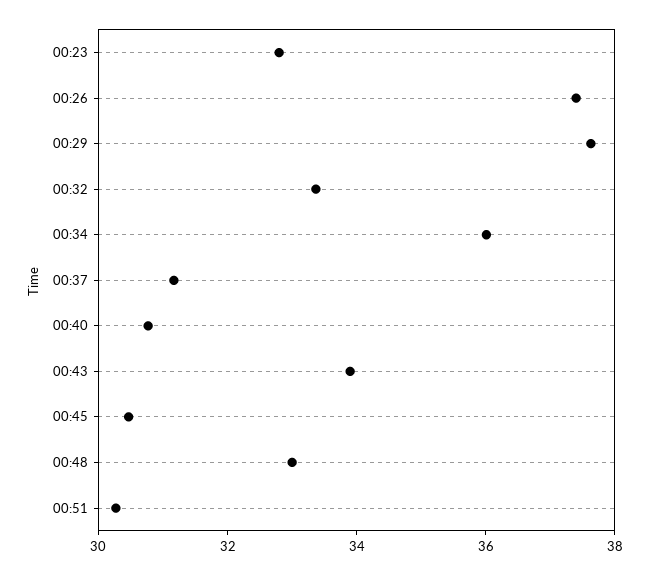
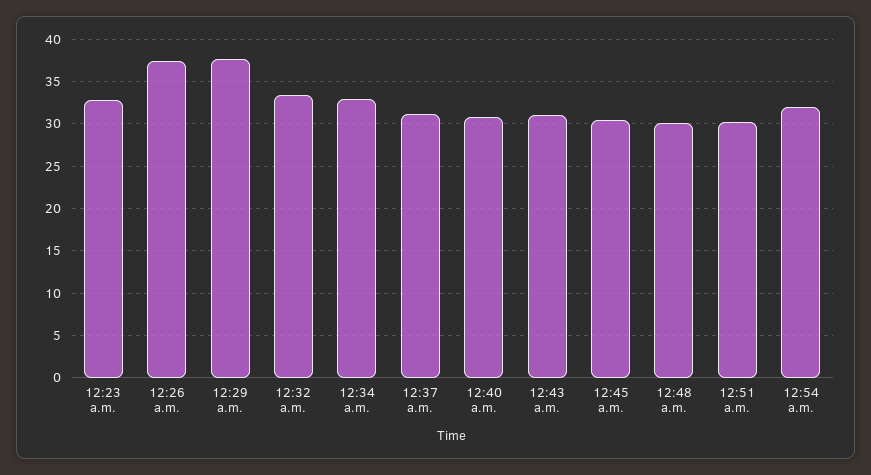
00:34: 36 -> 33
00:43: 34 -> 31
00:48: 33 -> 30
12:54 a.m.: none -> 32

